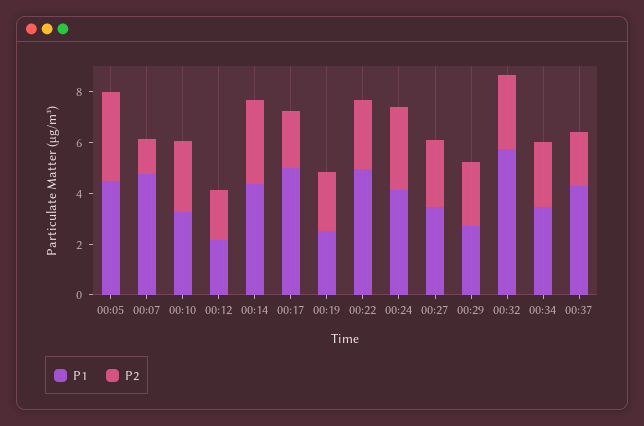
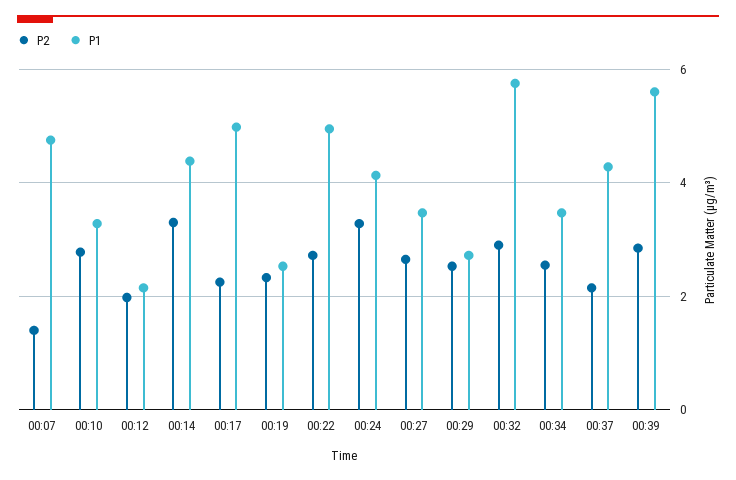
P1, 00:05: 4.5 -> none
P2, 00:05: 3.5 -> none
P2, 00:39: none -> 2.8
P1, 00:39: none -> 5.6

